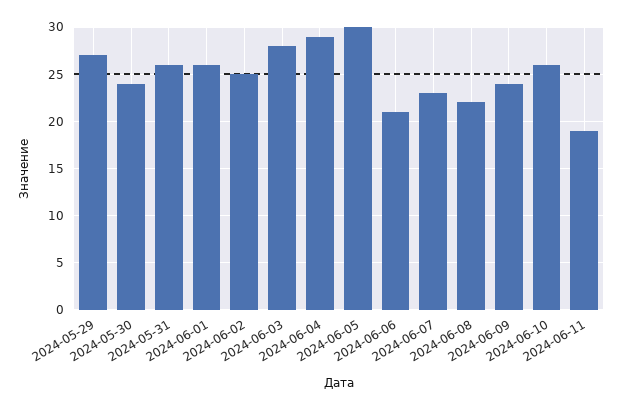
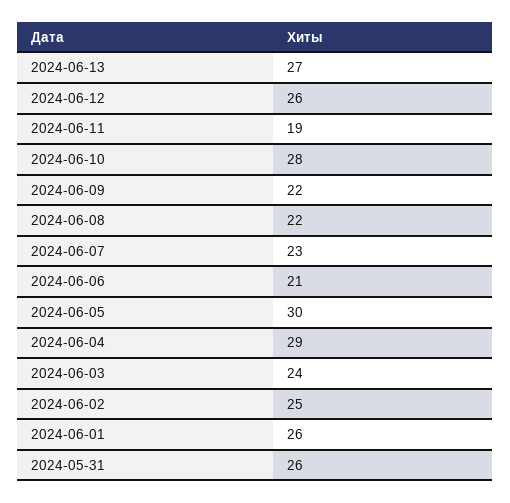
2024-05-29: 27 -> none
2024-05-30: 24 -> none
2024-06-03: 28 -> 24
2024-06-09: 24 -> 22
2024-06-10: 26 -> 28
2024-06-13: none -> 27
2024-06-12: none -> 26

